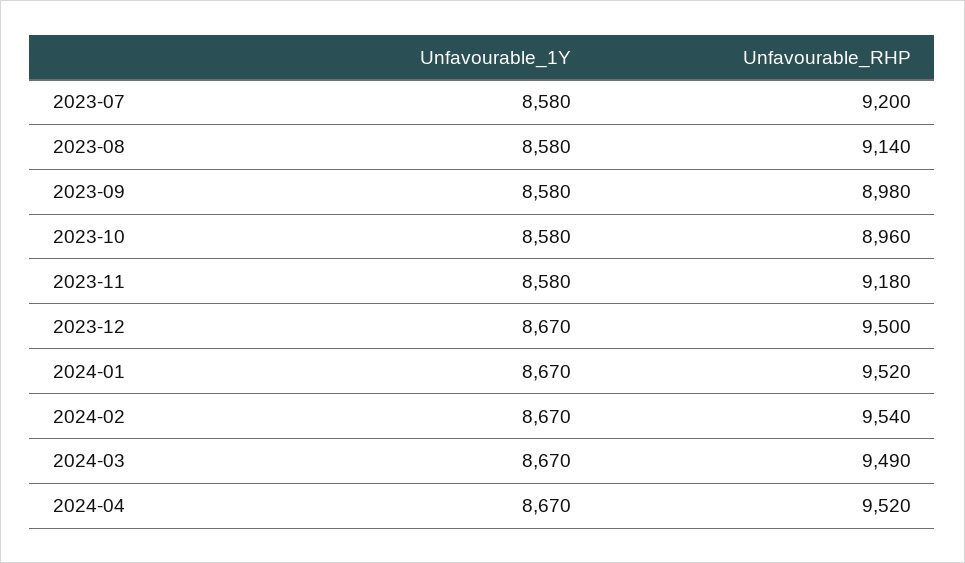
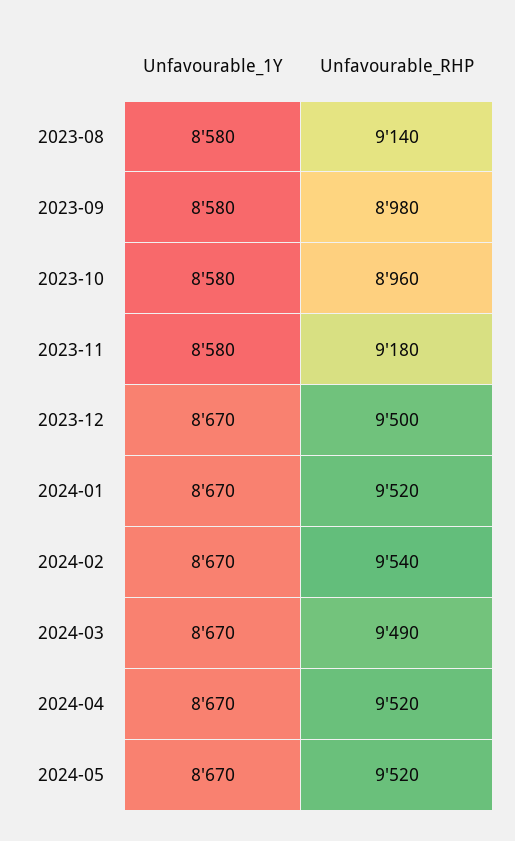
Unfavourable_1Y, 2023-07: 8580 -> none
Unfavourable_RHP, 2023-07: 9200 -> none
Unfavourable_1Y, 2024-05: none -> 8670
Unfavourable_RHP, 2024-05: none -> 9520

